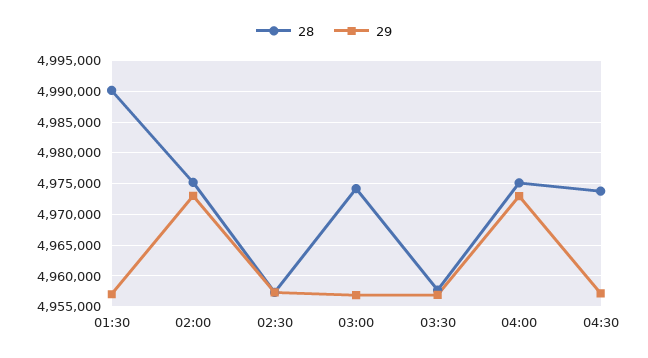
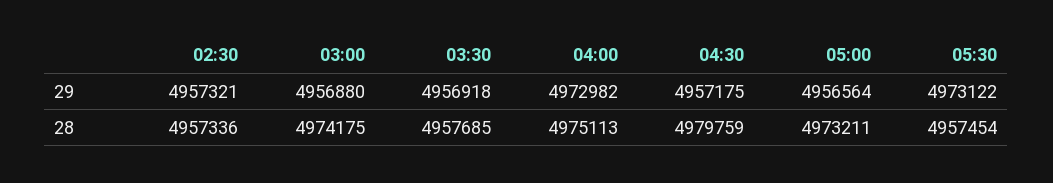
28, 01:30: 4990000 -> none
29, 01:30: 4957000 -> none
28, 02:00: 4975000 -> none
29, 02:00: 4973000 -> none
28, 04:30: 4974000 -> 4979759
29, 05:00: none -> 4956564
29, 05:30: none -> 4973122
28, 05:00: none -> 4973211
28, 05:30: none -> 4957454

